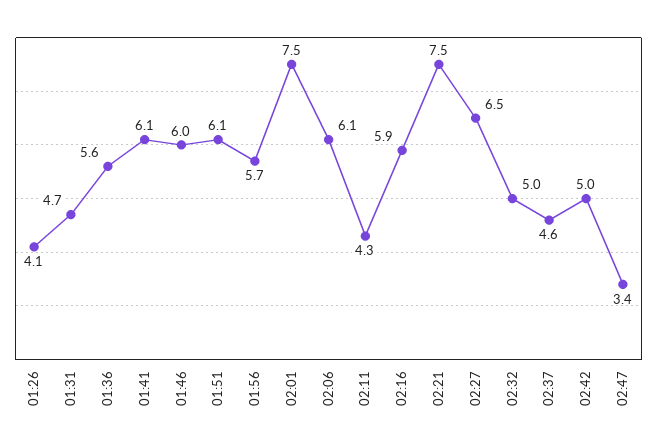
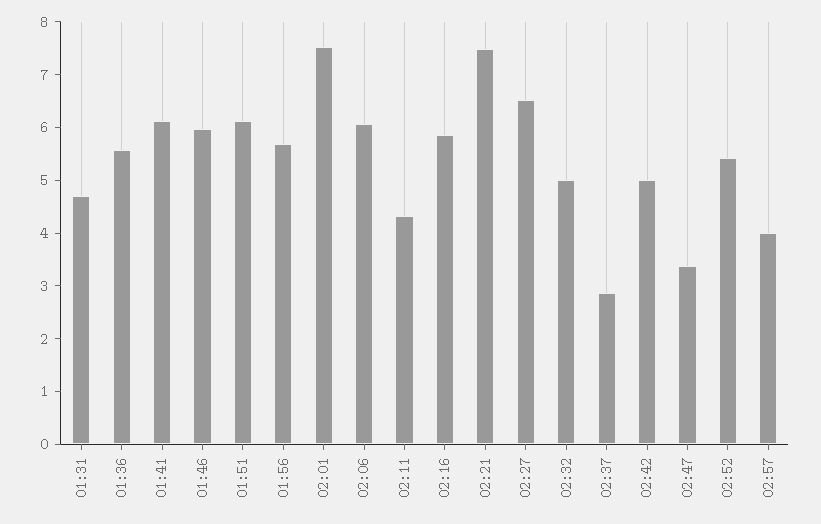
01:26: 4.1 -> none
02:37: 4.6 -> 2.8
02:52: none -> 5.4
02:57: none -> 4

